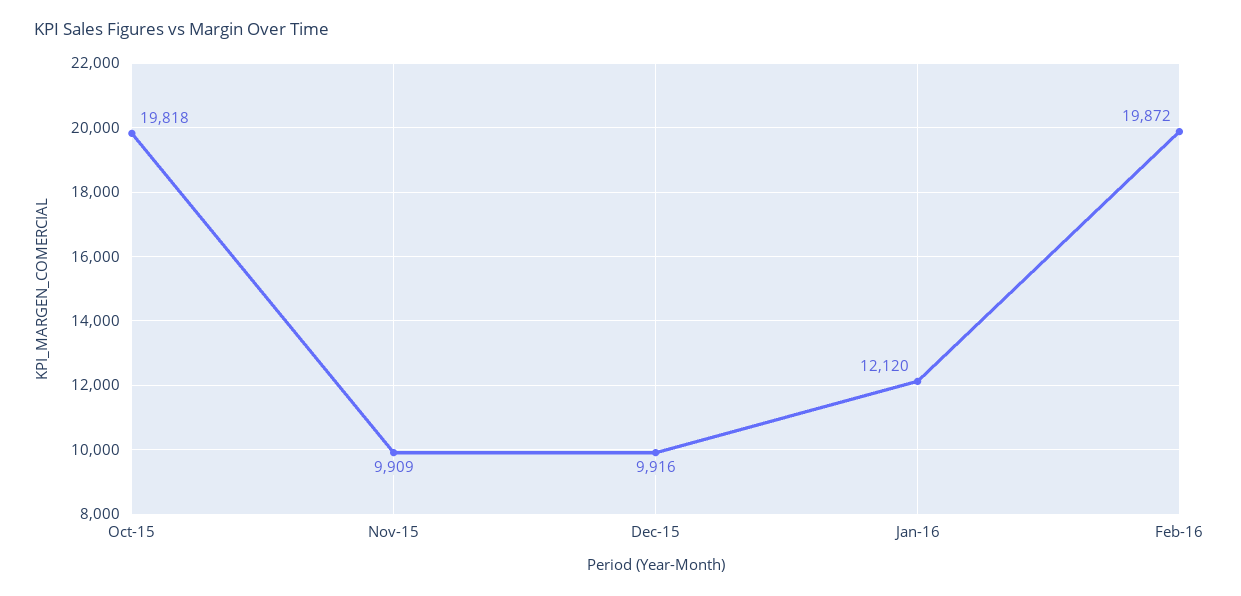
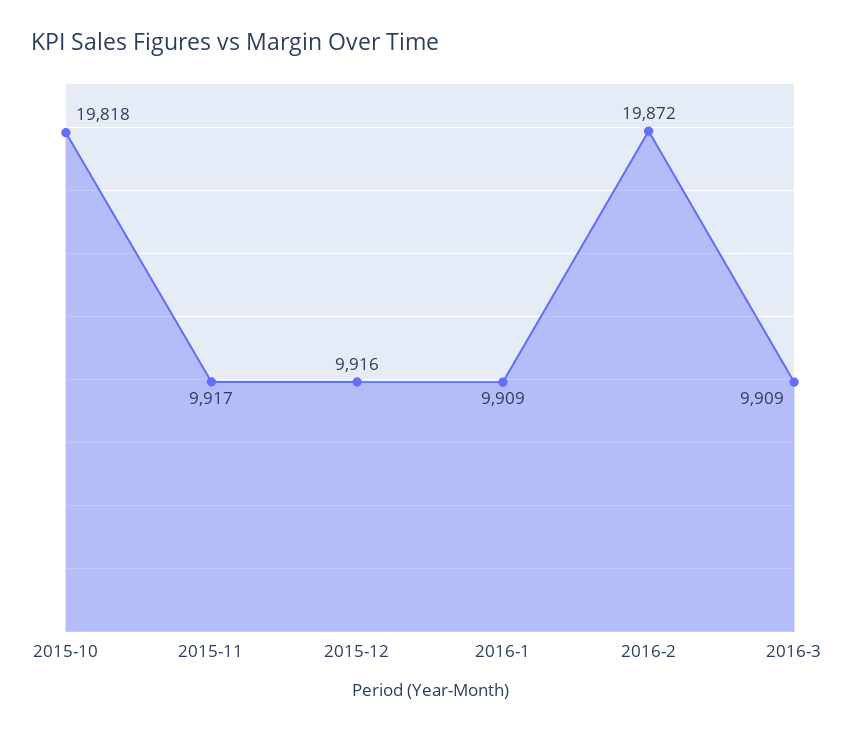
Nov-15: 9909 -> 9917
Jan-16: 12120 -> 9909
2016-3: none -> 9909

